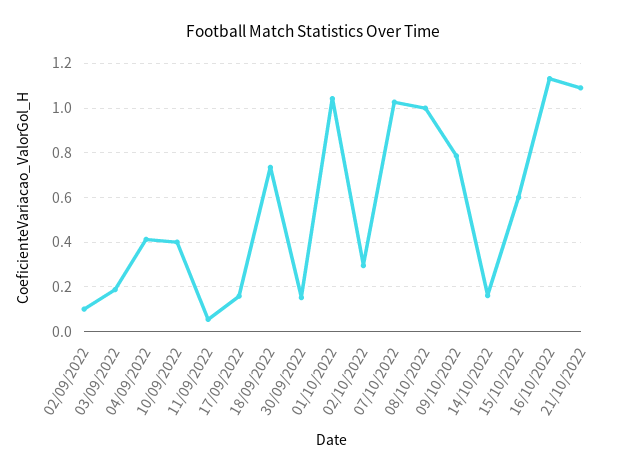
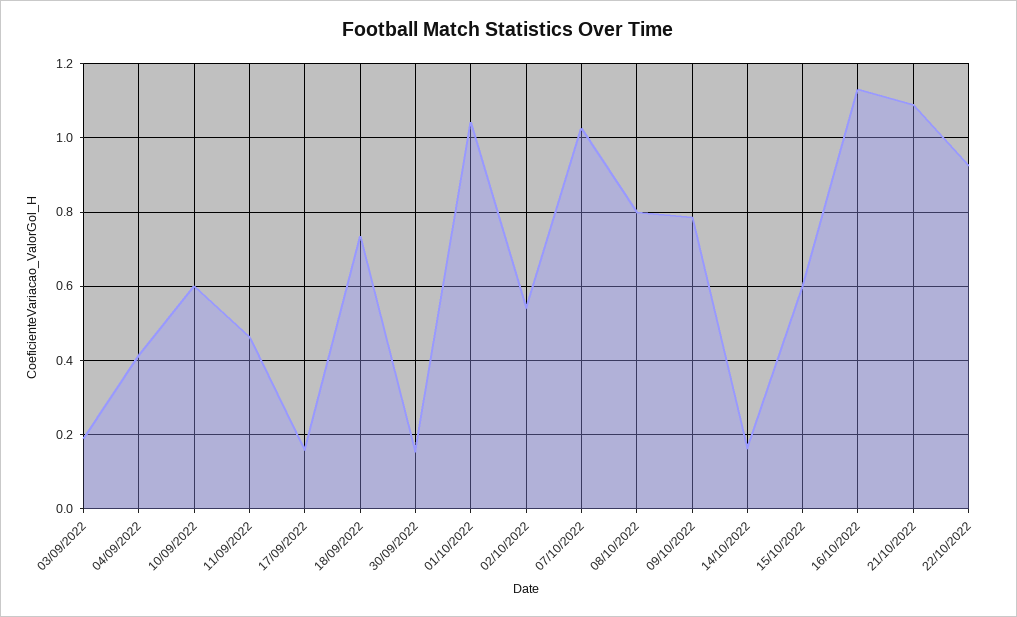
02/09/2022: 0.1 -> none
10/09/2022: 0.4 -> 0.6
11/09/2022: 0.05 -> 0.46
02/10/2022: 0.3 -> 0.54
08/10/2022: 1 -> 0.8
22/10/2022: none -> 0.92

